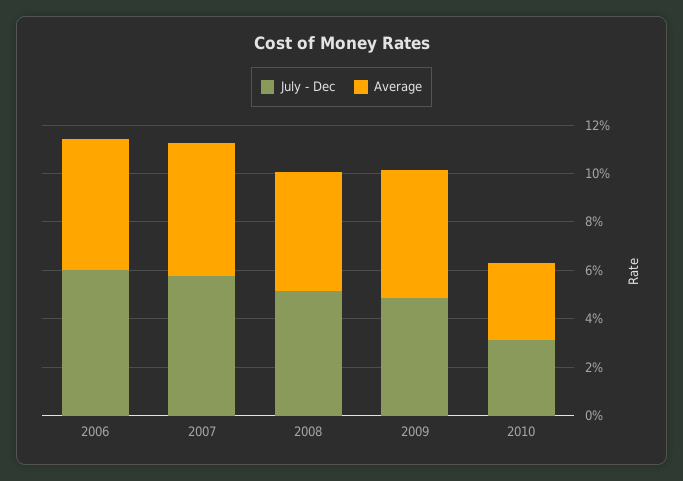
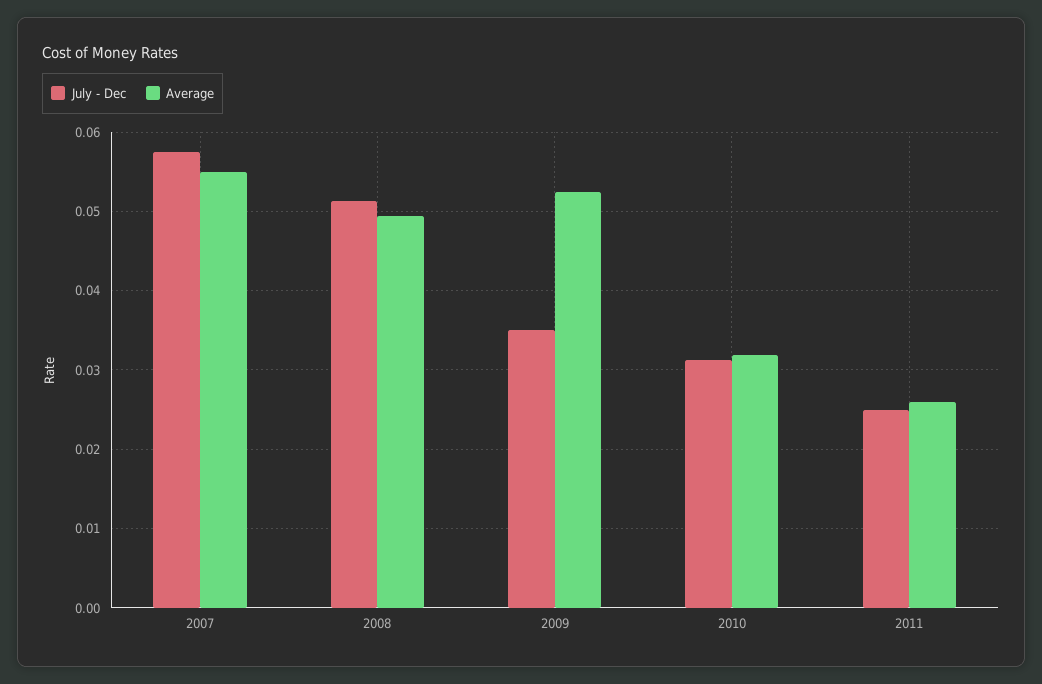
July - Dec, 2006: 0.06 -> none
Average, 2006: 0.055 -> none
July - Dec, 2009: 0.05 -> 0.035
July - Dec, 2011: none -> 0.025
Average, 2011: none -> 0.026

